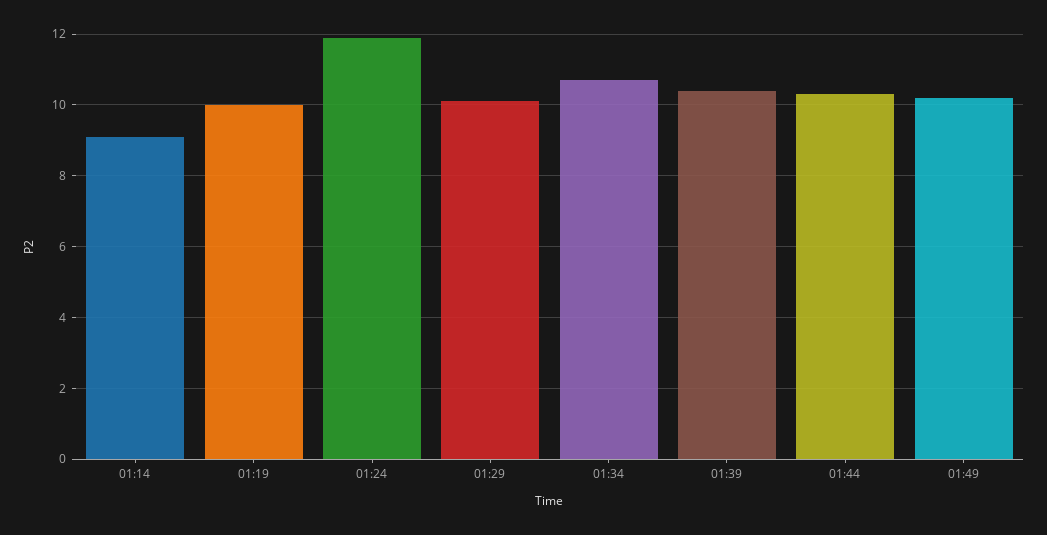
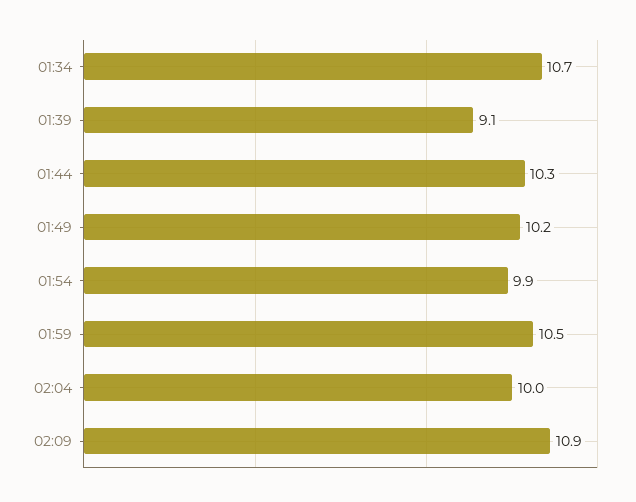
01:14: 9 -> none
01:19: 10 -> none
01:24: 12 -> none
01:29: 10 -> none
01:39: 10.5 -> 9.1
01:54: none -> 9.9
01:59: none -> 10.5
02:04: none -> 10
02:09: none -> 10.9

